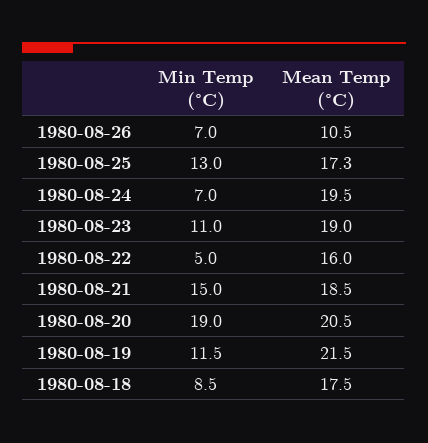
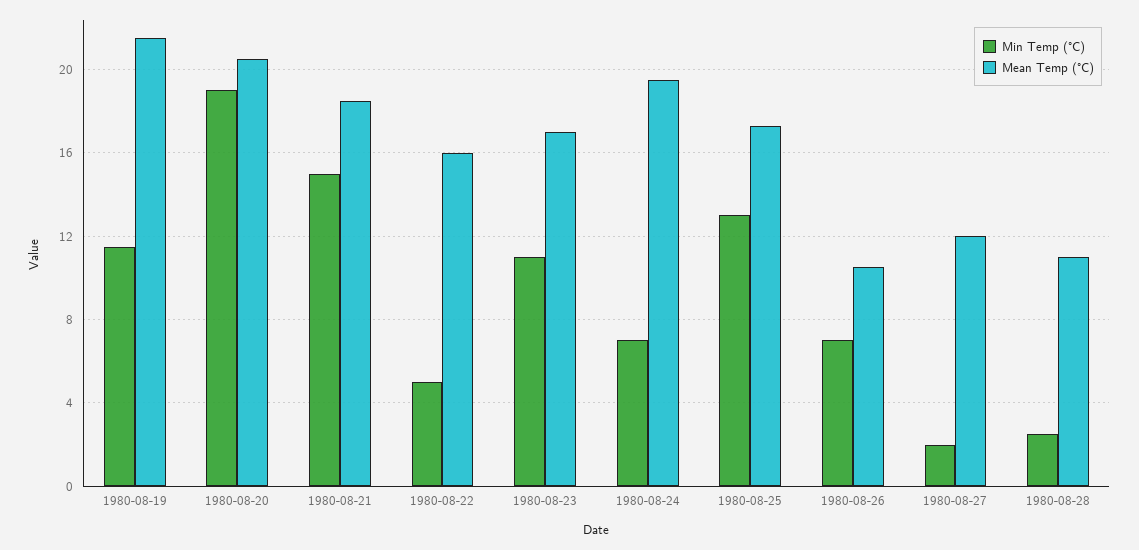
Mean Temp (°C), 1980-08-23: 19 -> 17
Min Temp (°C), 1980-08-18: 8.5 -> none
Mean Temp (°C), 1980-08-18: 17.5 -> none
Min Temp (°C), 1980-08-27: none -> 2
Mean Temp (°C), 1980-08-27: none -> 12
Min Temp (°C), 1980-08-28: none -> 2.5
Mean Temp (°C), 1980-08-28: none -> 11

